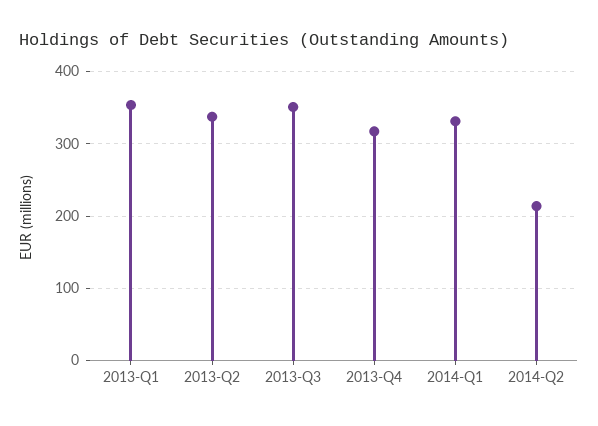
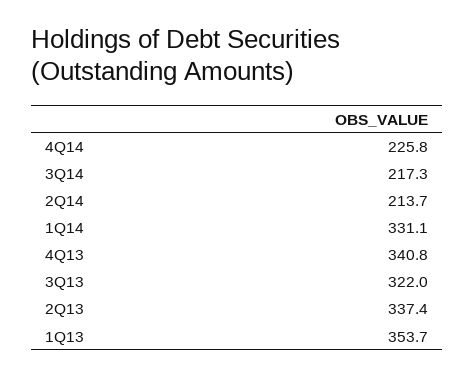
2013-Q3: 350 -> 322
2013-Q4: 320 -> 340.8
4Q14: none -> 225.8
3Q14: none -> 217.3

